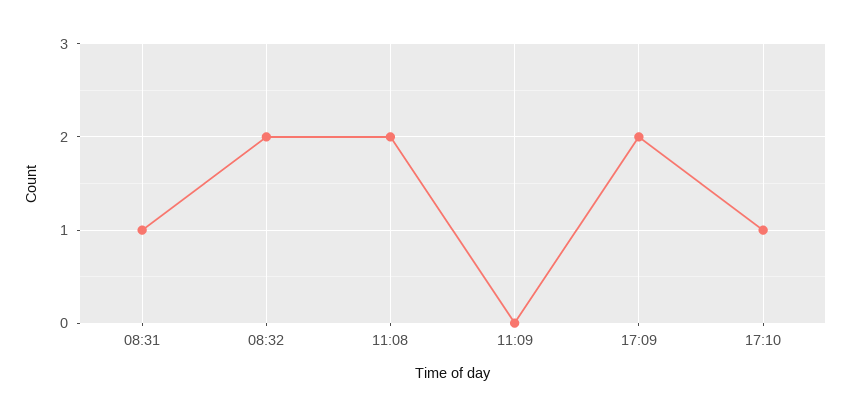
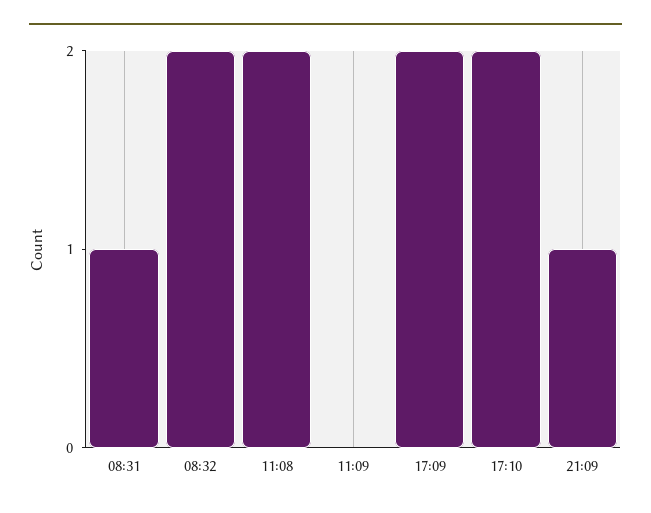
17:10: 1 -> 2
21:09: none -> 1

